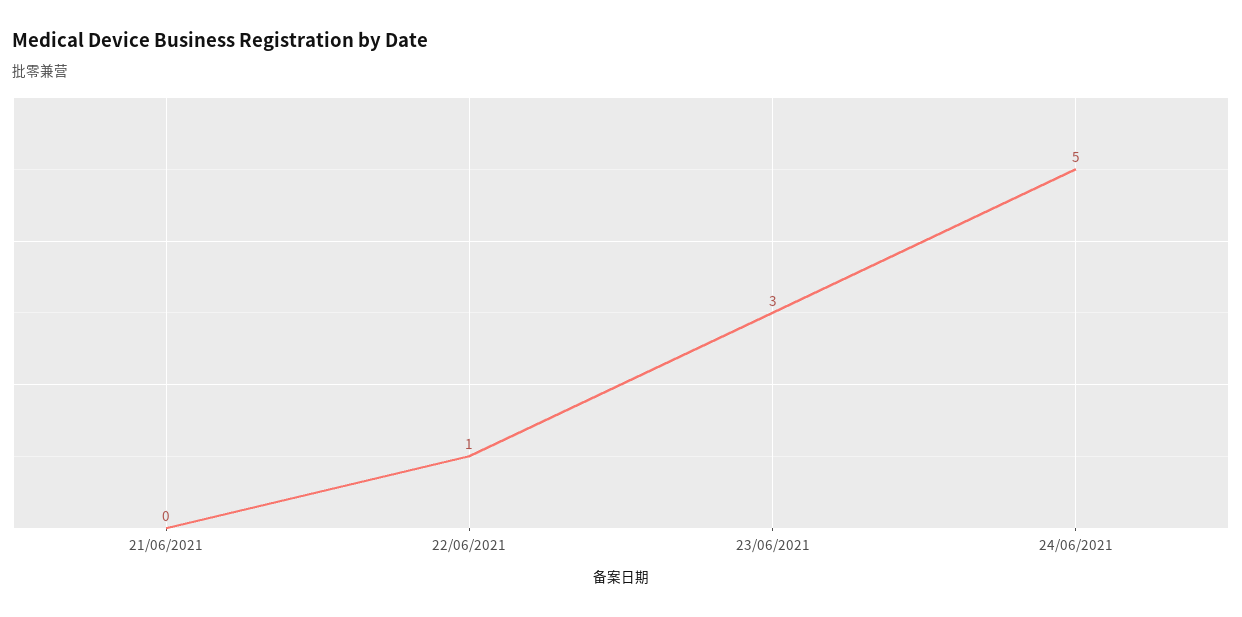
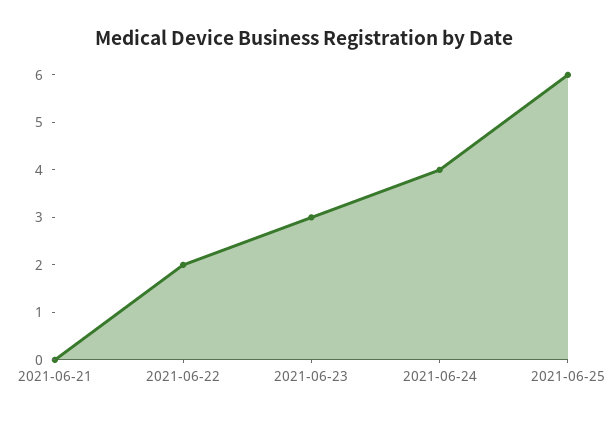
22/06/2021: 1 -> 2
24/06/2021: 5 -> 4
2021-06-25: none -> 6

